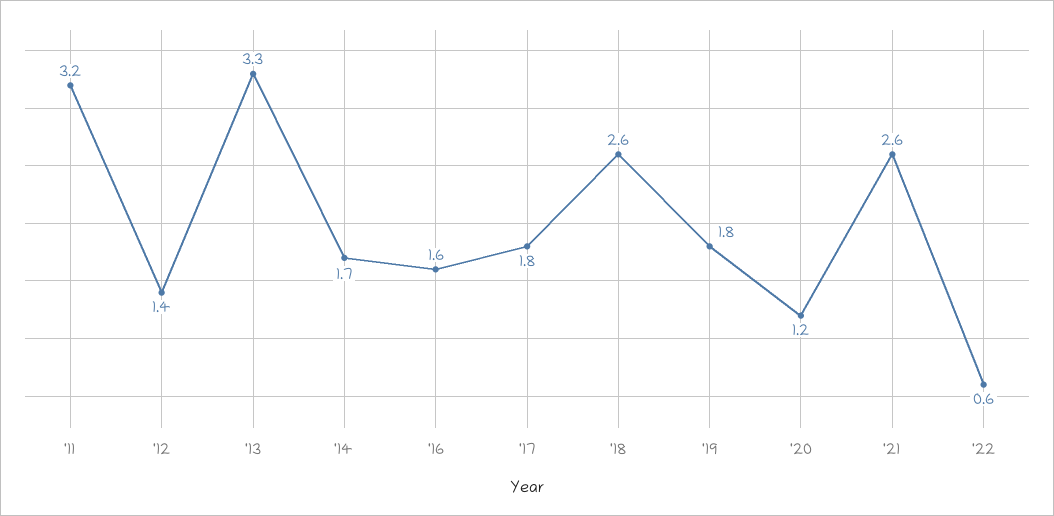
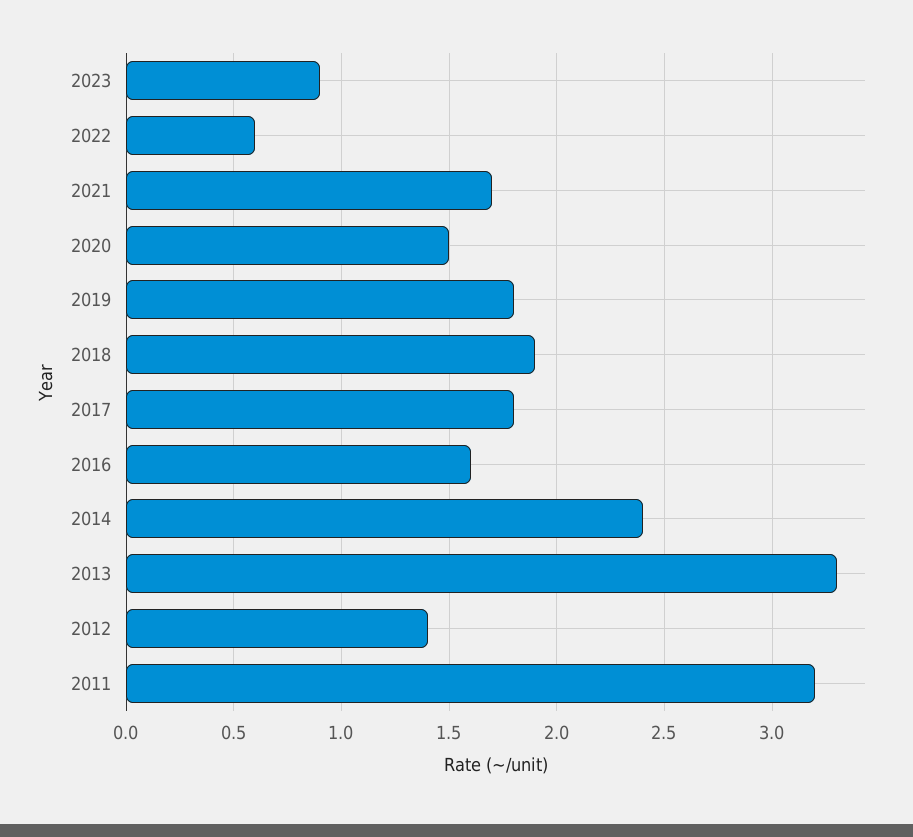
'14: 1.7 -> 2.4
'18: 2.6 -> 1.9
'20: 1.2 -> 1.5
'21: 2.6 -> 1.7
2023: none -> 0.9

